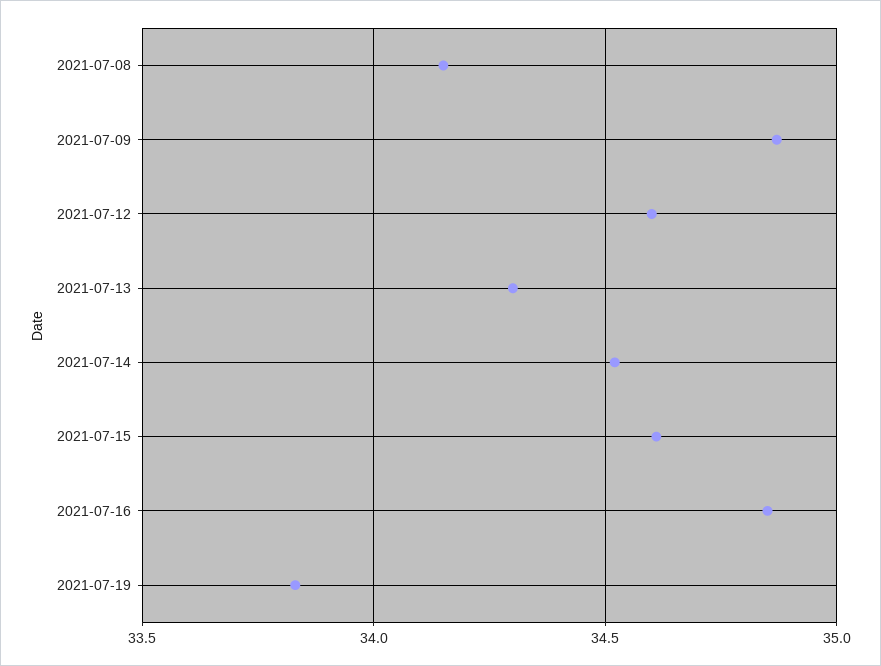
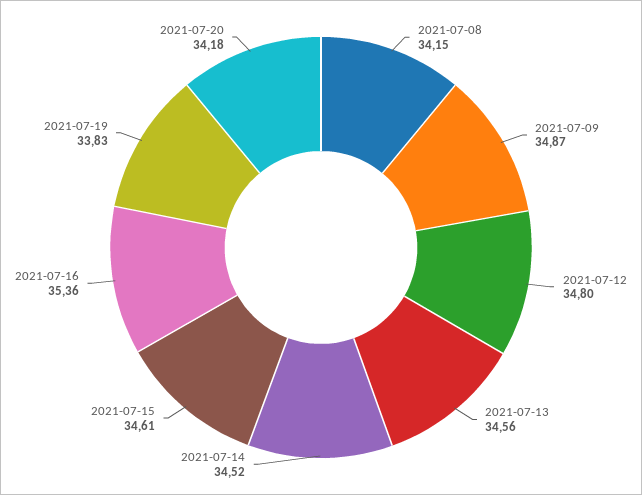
2021-07-12: 34.6 -> 34.8
2021-07-13: 34.3 -> 34.56
2021-07-16: 34.85 -> 35.36
2021-07-20: none -> 34.18

